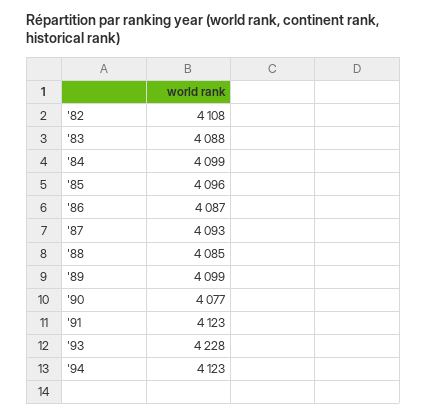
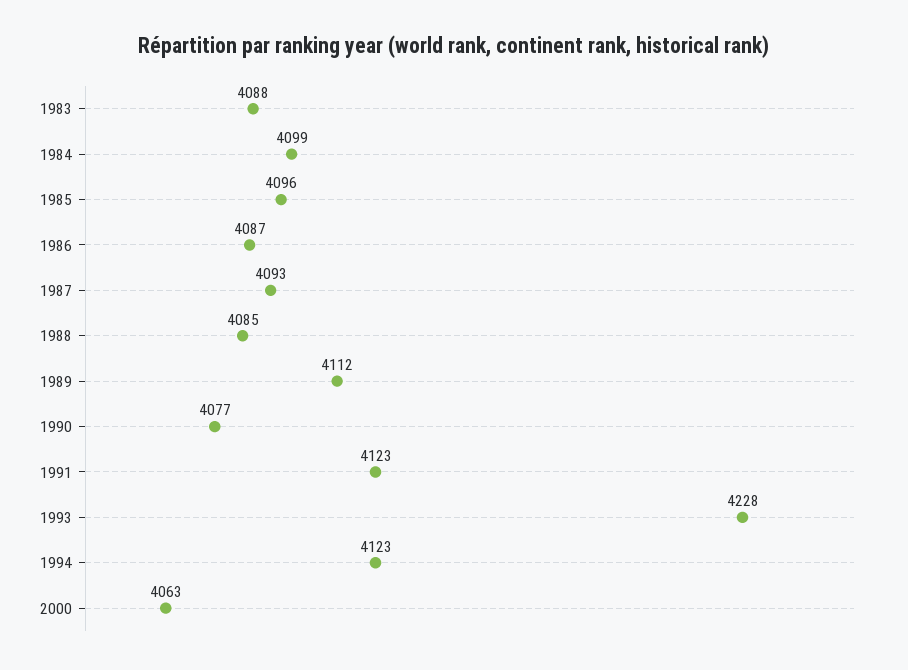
'82: 4108 -> none
'89: 4099 -> 4112
2000: none -> 4063

